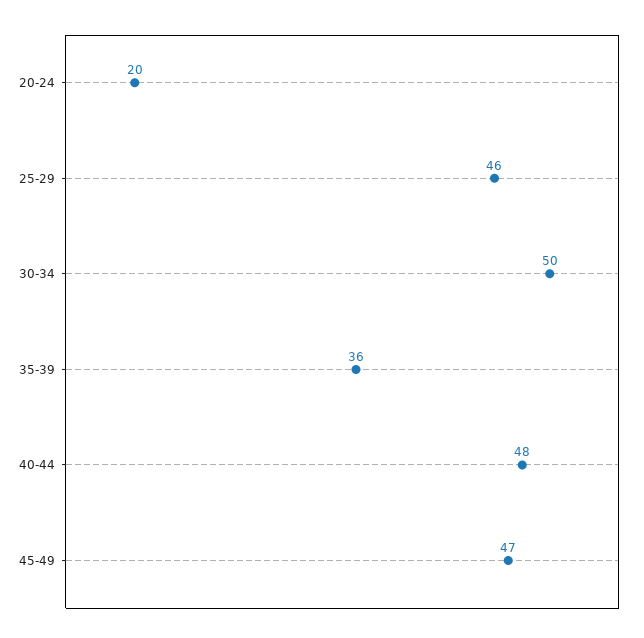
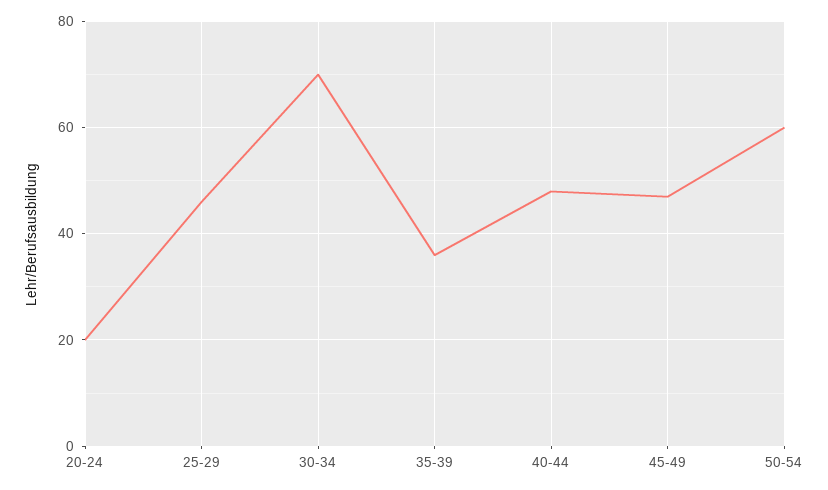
30-34: 50 -> 70
50-54: none -> 60

